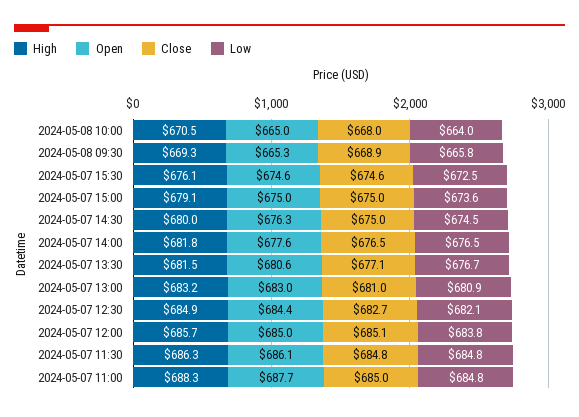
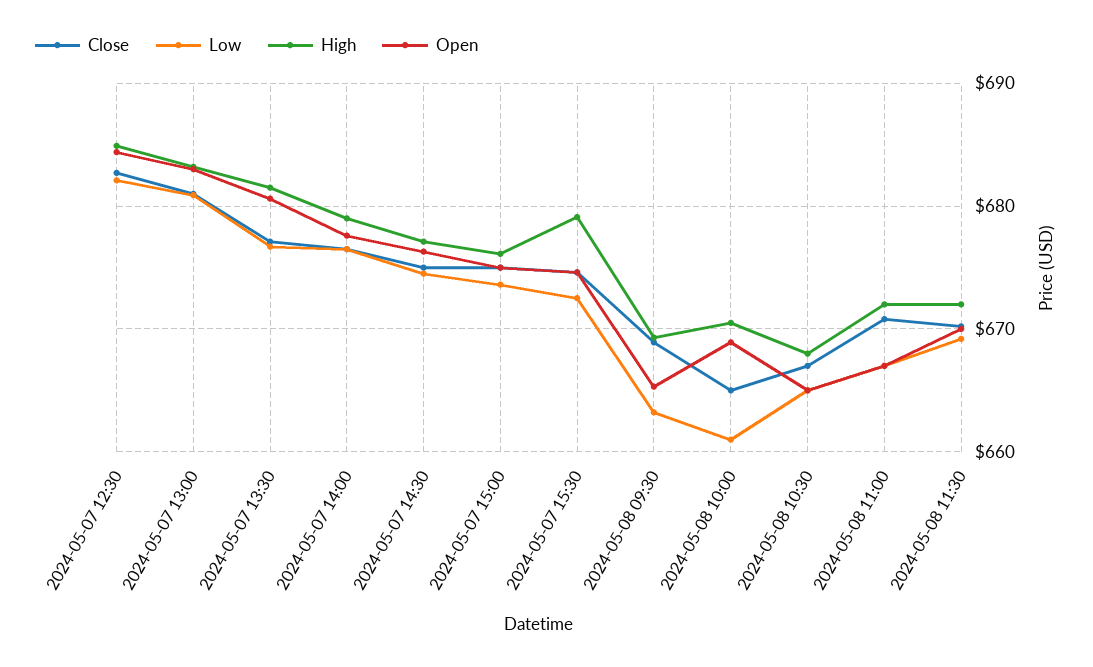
Open, 2024-05-08 10:00: 665 -> 669
Close, 2024-05-08 10:00: 668 -> 665
Low, 2024-05-08 10:00: 664 -> 661
Low, 2024-05-08 09:30: 665.8 -> 663
High, 2024-05-07 15:30: 676.1 -> 679
High, 2024-05-07 15:00: 679.1 -> 676
High, 2024-05-07 14:30: 680 -> 677
High, 2024-05-07 14:00: 681.8 -> 679
High, 2024-05-07 12:00: 685.7 -> none
Open, 2024-05-07 12:00: 685 -> none
Close, 2024-05-07 12:00: 685.1 -> none
Low, 2024-05-07 12:00: 683.8 -> none
High, 2024-05-07 11:30: 686.3 -> none
Open, 2024-05-07 11:30: 686.1 -> none
Close, 2024-05-07 11:30: 684.8 -> none
Low, 2024-05-07 11:30: 684.8 -> none
High, 2024-05-07 11:00: 688.3 -> none
Open, 2024-05-07 11:00: 687.7 -> none
Close, 2024-05-07 11:00: 685 -> none
Low, 2024-05-07 11:00: 684.8 -> none
Close, 2024-05-08 10:30: none -> 667
Low, 2024-05-08 10:30: none -> 665
High, 2024-05-08 10:30: none -> 668
Open, 2024-05-08 10:30: none -> 665
Close, 2024-05-08 11:00: none -> 671
Low, 2024-05-08 11:00: none -> 667
High, 2024-05-08 11:00: none -> 672
Open, 2024-05-08 11:00: none -> 667
Close, 2024-05-08 11:30: none -> 670
Low, 2024-05-08 11:30: none -> 669
High, 2024-05-08 11:30: none -> 672
Open, 2024-05-08 11:30: none -> 670

